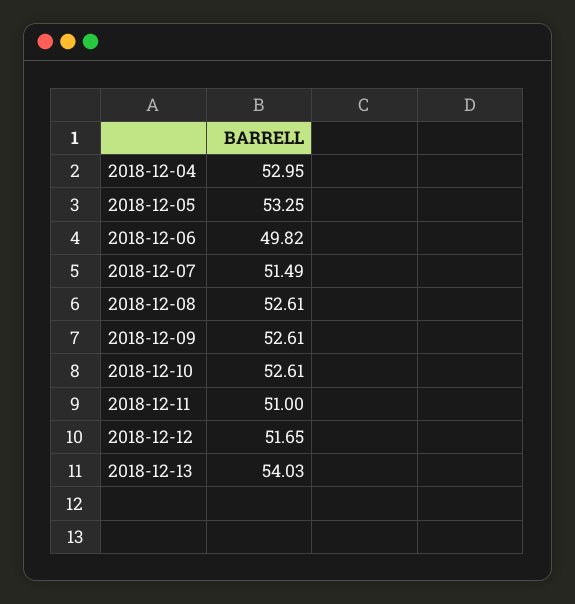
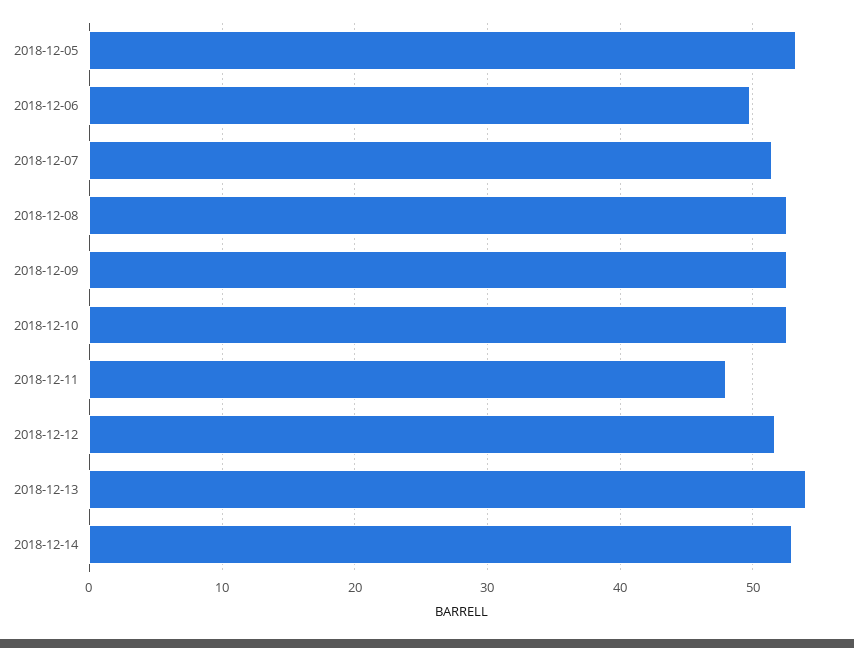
2018-12-04: 52.95 -> none
2018-12-11: 51 -> 48
2018-12-14: none -> 53

